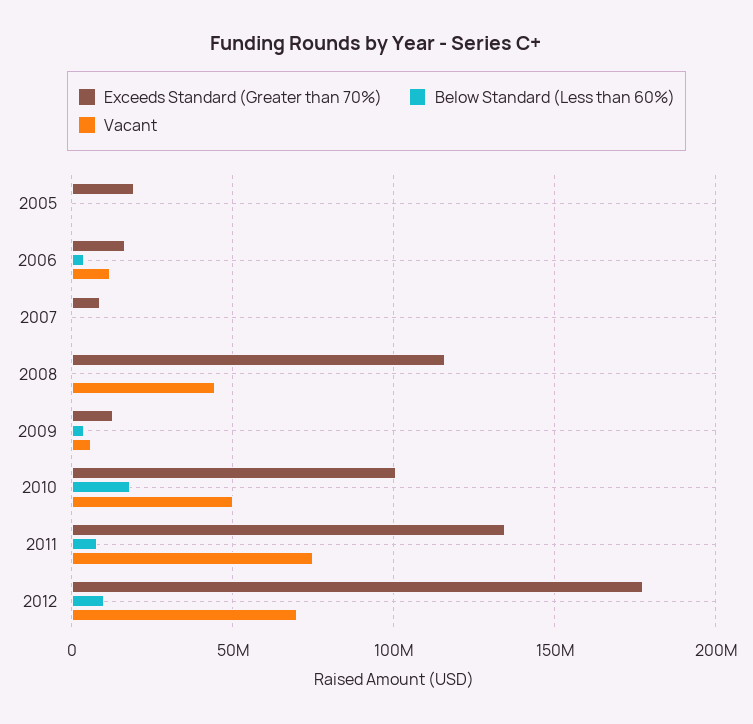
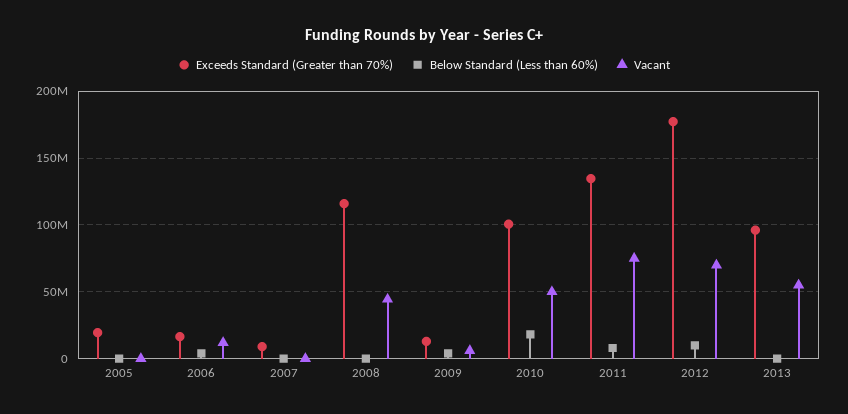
Exceeds Standard (Greater than 70%), 2013: none -> 95000000
Below Standard (Less than 60%), 2013: none -> 0
Vacant, 2013: none -> 55000000

